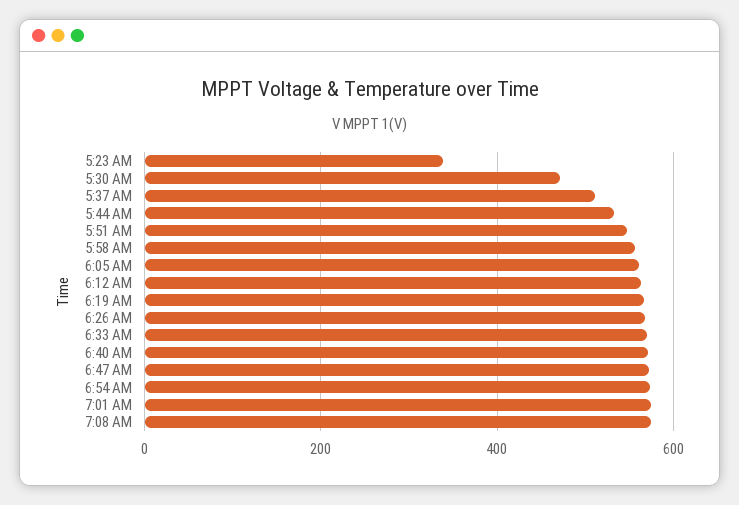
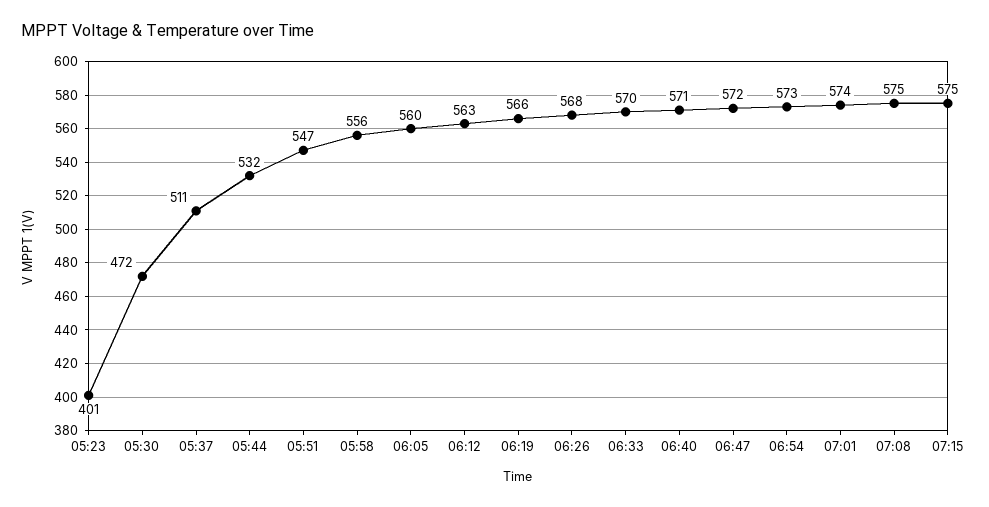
5:23 AM: 340 -> 401
07:15: none -> 575

